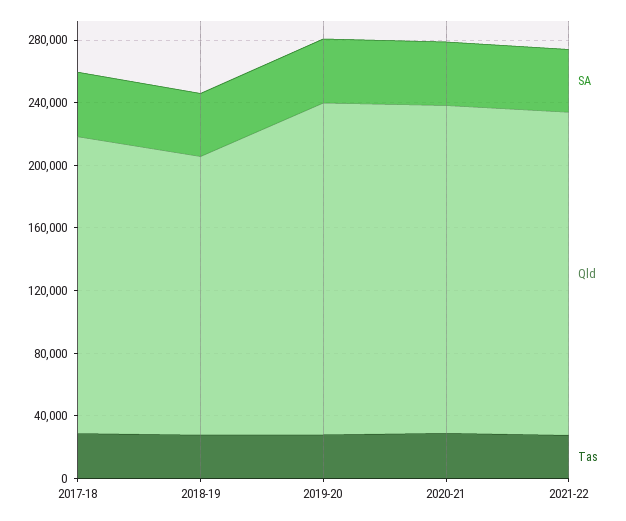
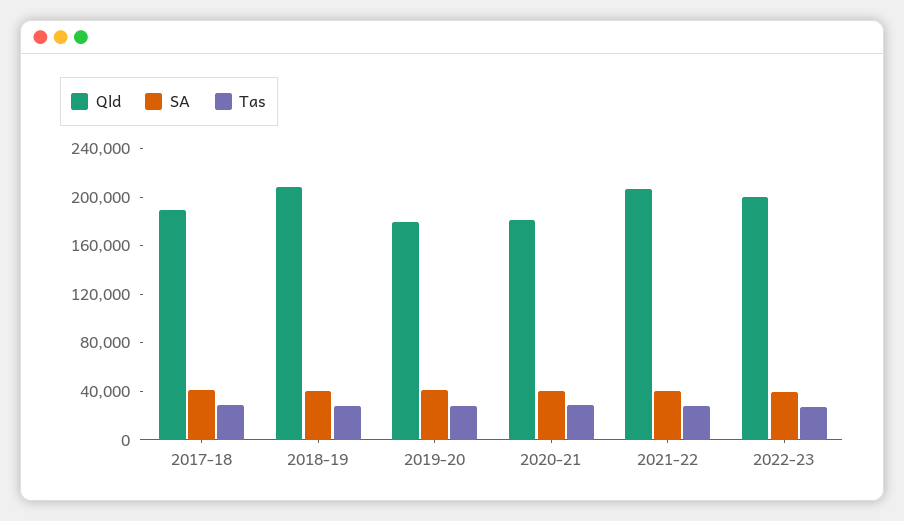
Qld, 2018-19: 180000 -> 210000
Qld, 2019-20: 210000 -> 180000
Qld, 2020-21: 210000 -> 180000
Qld, 2022-23: none -> 200000
SA, 2022-23: none -> 40000
Tas, 2022-23: none -> 30000

